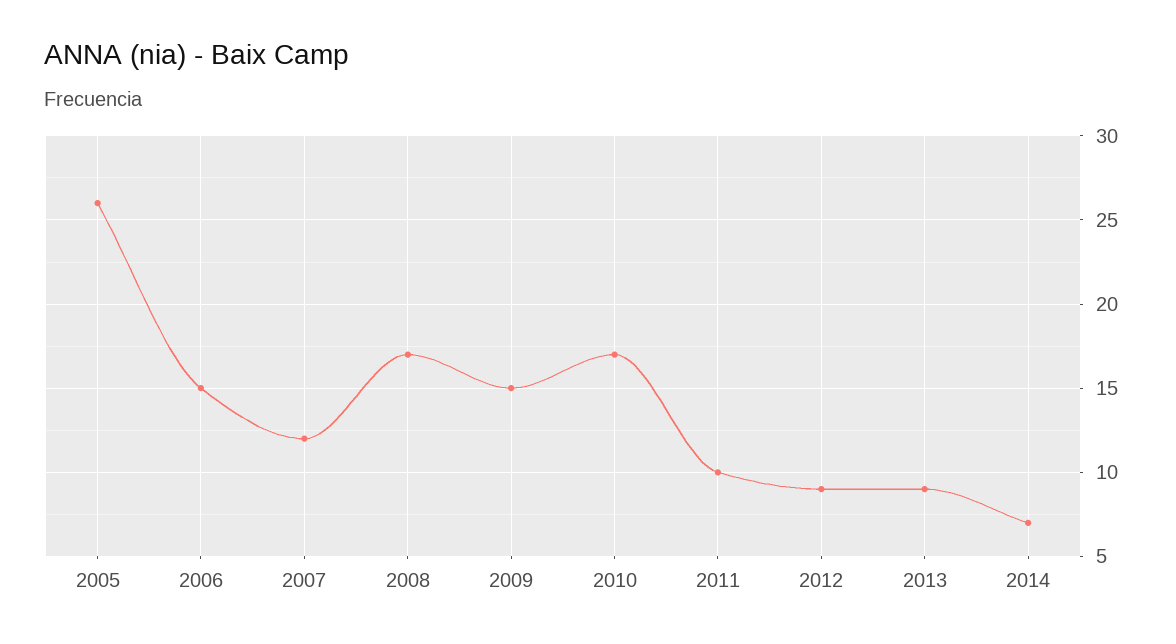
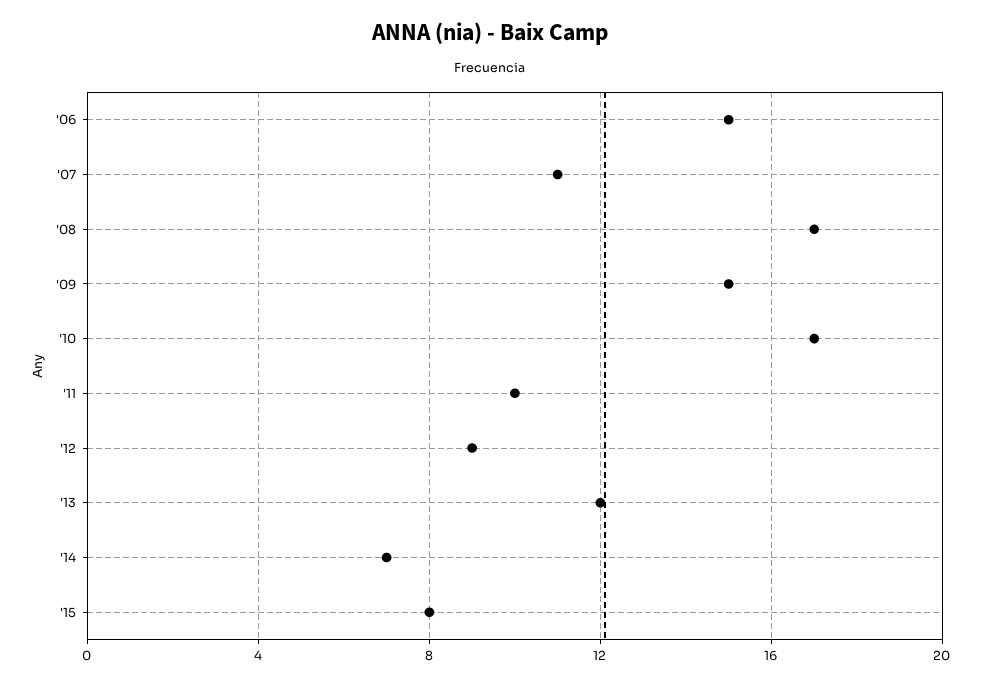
2005: 26 -> none
2007: 12 -> 11
2013: 9 -> 12
'15: none -> 8

